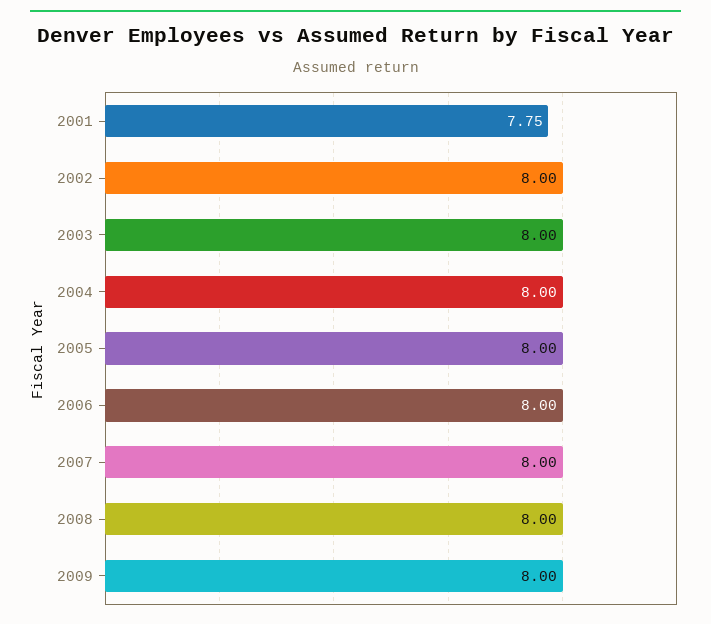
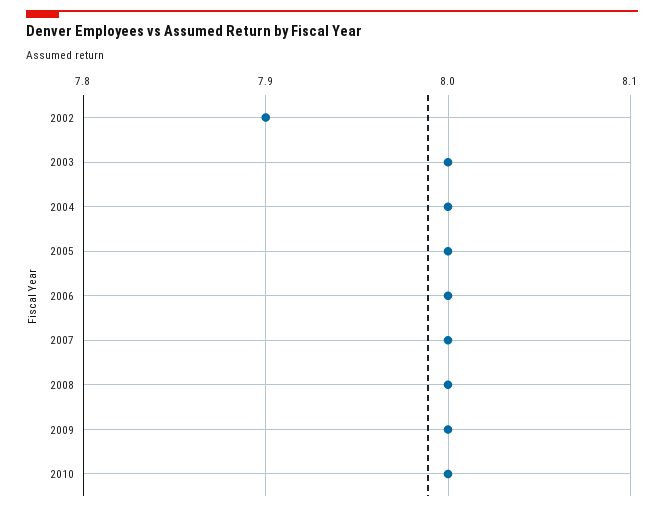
2001: 7.75 -> none
2002: 8 -> 7.9
2010: none -> 8

